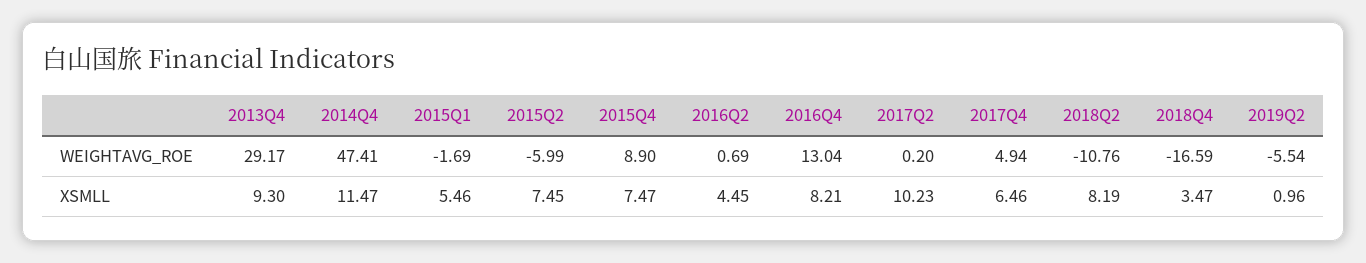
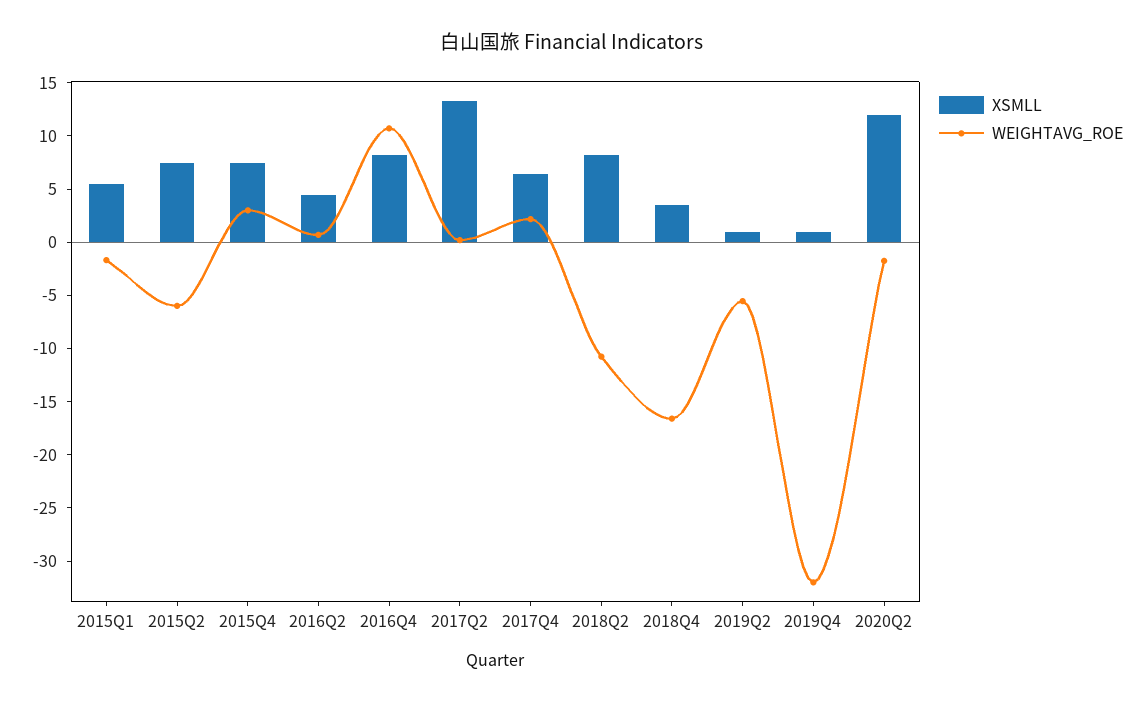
WEIGHTAVG_ROE, 2013Q4: 29.17 -> none
WEIGHTAVG_ROE, 2014Q4: 47.41 -> none
WEIGHTAVG_ROE, 2015Q4: 8.9 -> 3
WEIGHTAVG_ROE, 2016Q4: 13.04 -> 11
WEIGHTAVG_ROE, 2017Q4: 4.94 -> 2
XSMLL, 2013Q4: 9.3 -> none
XSMLL, 2014Q4: 11.47 -> none
XSMLL, 2017Q2: 10.23 -> 13
XSMLL, 2019Q4: none -> 1
WEIGHTAVG_ROE, 2019Q4: none -> -32
XSMLL, 2020Q2: none -> 12
WEIGHTAVG_ROE, 2020Q2: none -> -2

